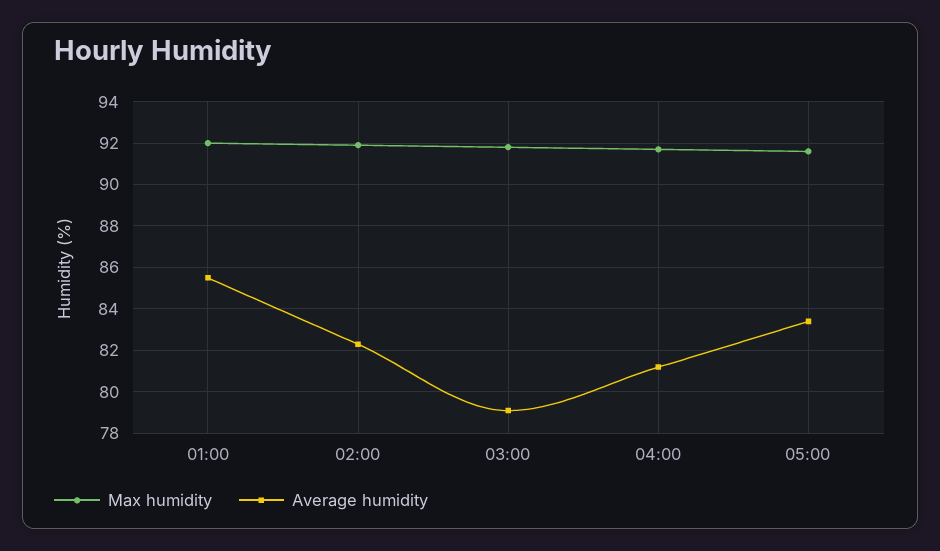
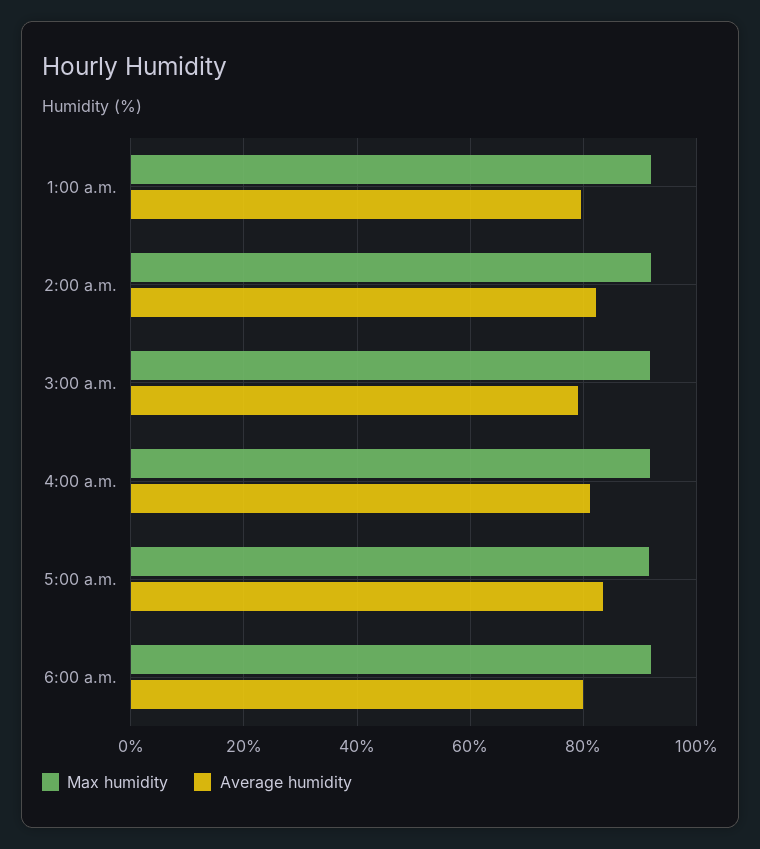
Average humidity, 01:00: 85.5 -> 80
Max humidity, 6:00 a.m.: none -> 92
Average humidity, 6:00 a.m.: none -> 80

